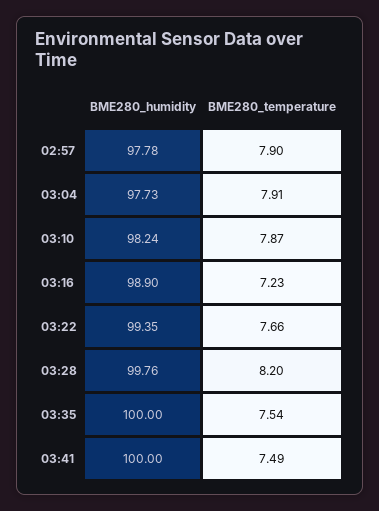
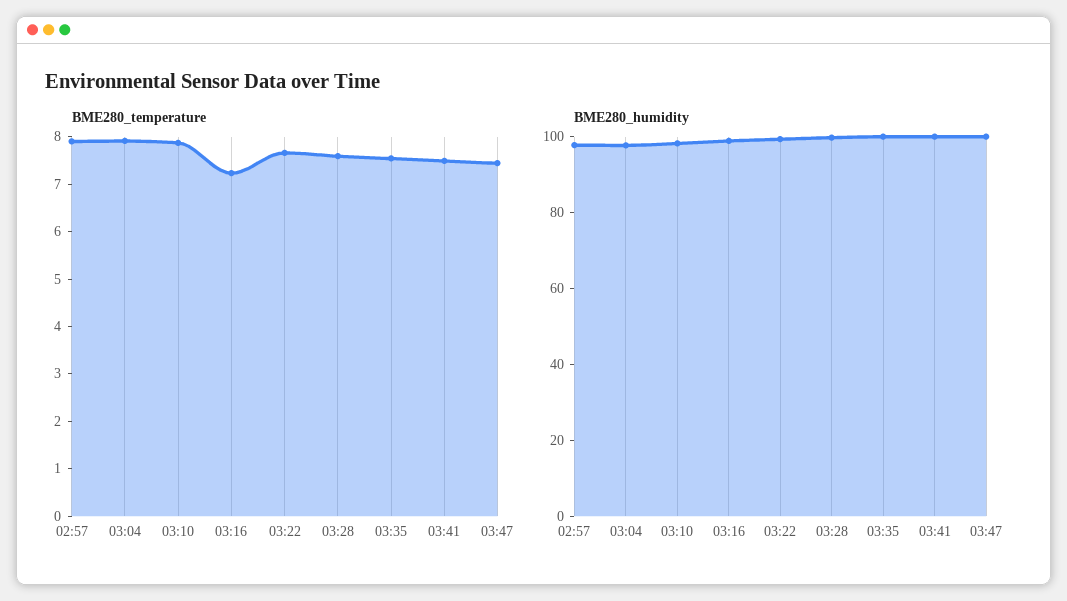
BME280_temperature, 03:28: 8.2 -> 7.6
BME280_temperature, 03:47: none -> 7.4
BME280_humidity, 03:47: none -> 100

